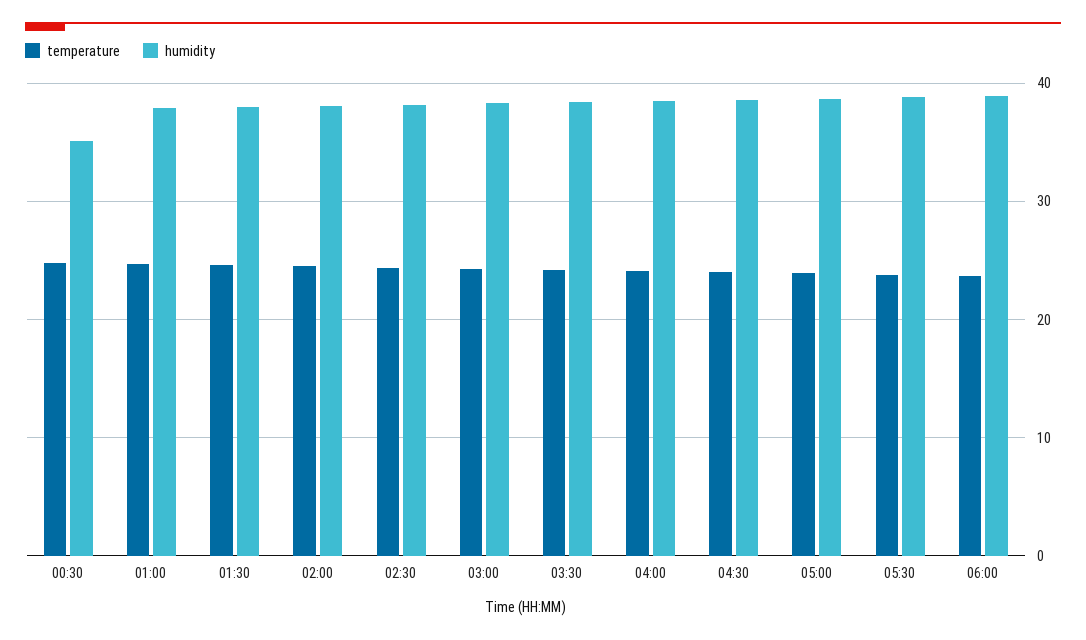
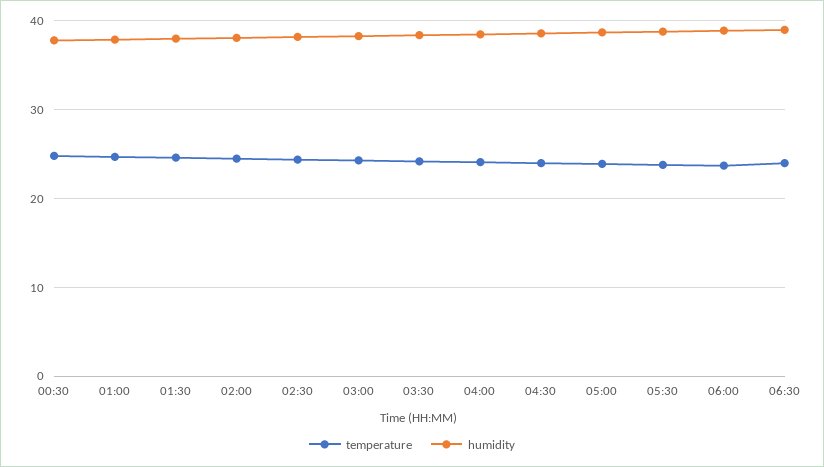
humidity, 00:30: 35 -> 38
temperature, 06:30: none -> 24
humidity, 06:30: none -> 39

